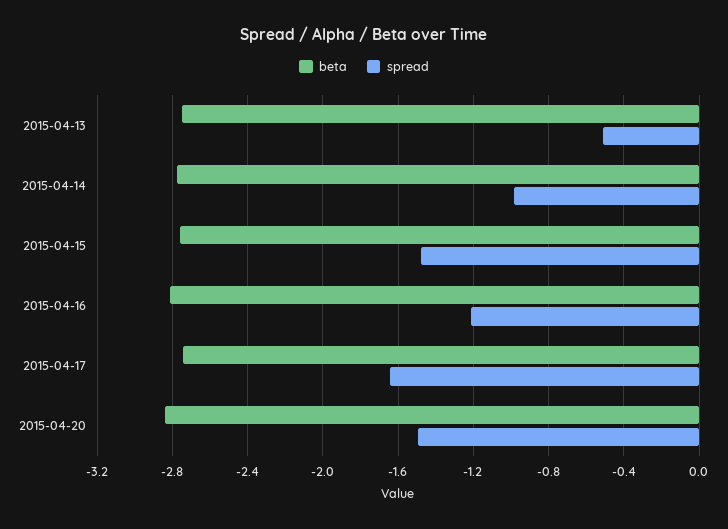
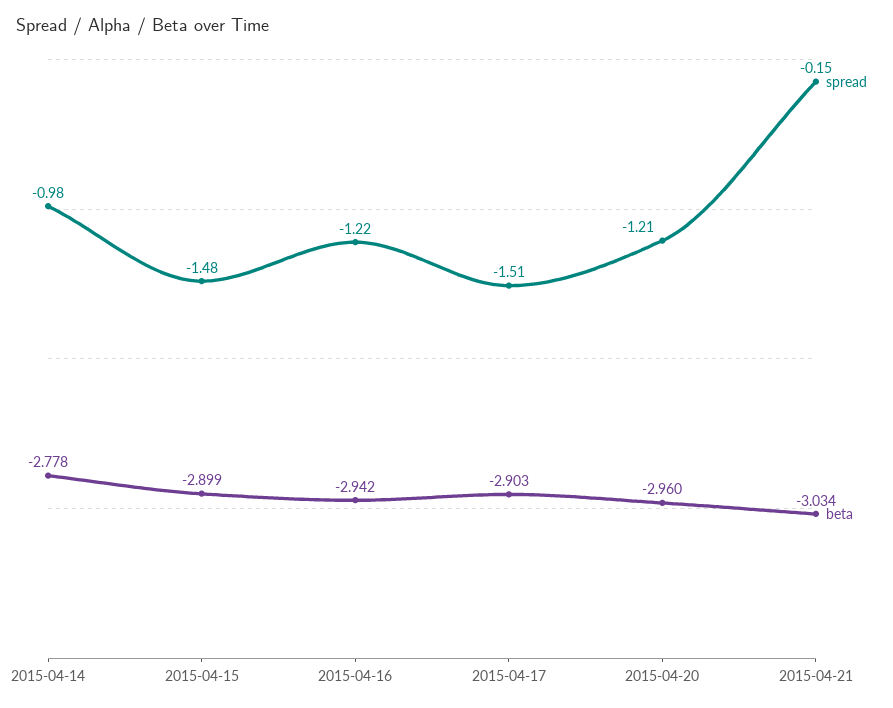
beta, 2015-04-13: -2.75 -> none
spread, 2015-04-13: -0.5 -> none
beta, 2015-04-15: -2.75 -> -2.899
beta, 2015-04-16: -2.8 -> -2.942
beta, 2015-04-17: -2.75 -> -2.903
spread, 2015-04-17: -1.65 -> -1.51
beta, 2015-04-20: -2.85 -> -2.96
spread, 2015-04-20: -1.5 -> -1.21
spread, 2015-04-21: none -> -0.15
beta, 2015-04-21: none -> -3.034

